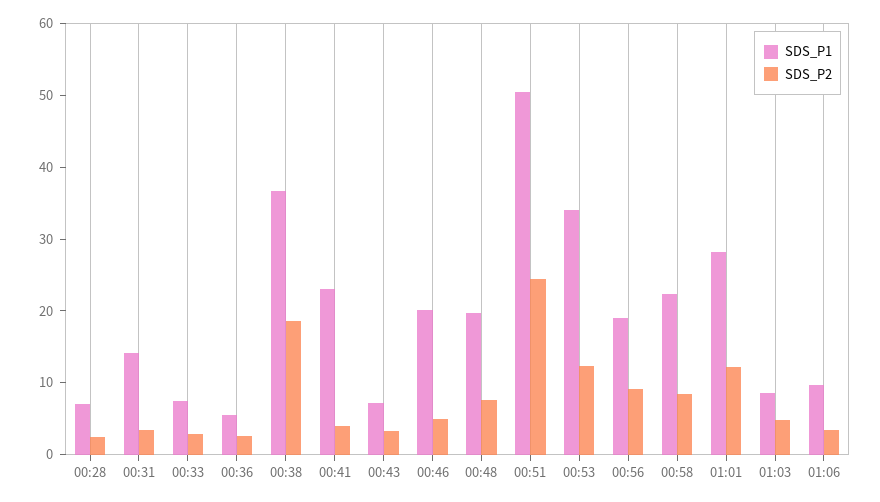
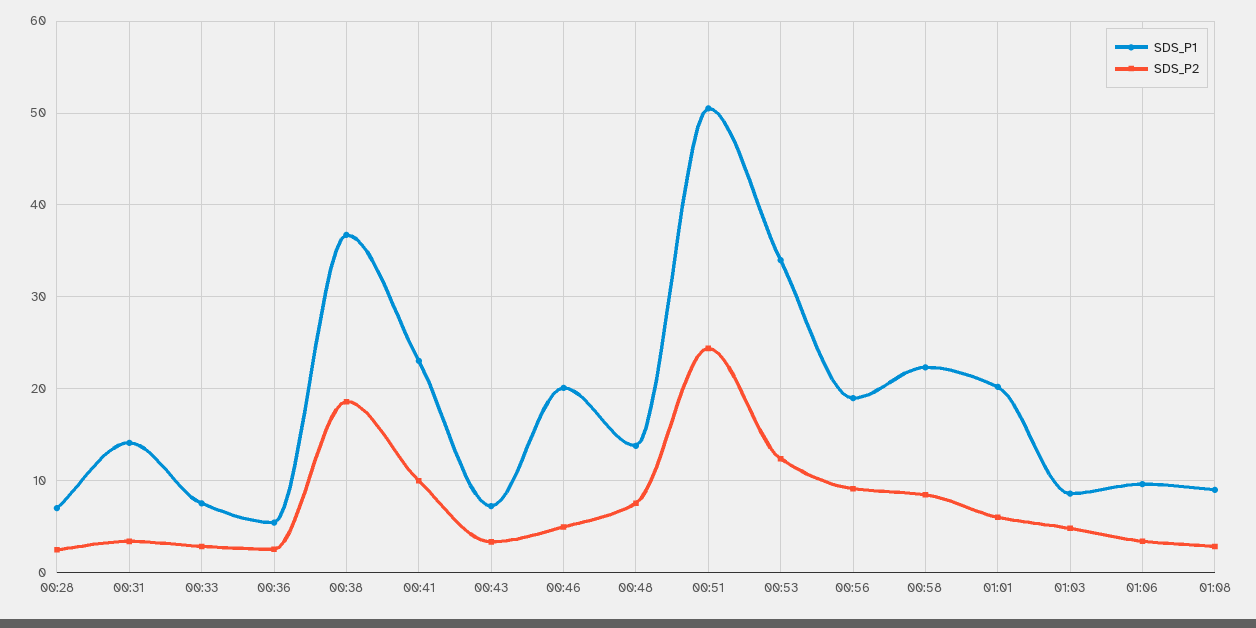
SDS_P2, 00:41: 4 -> 10
SDS_P1, 00:48: 20 -> 14
SDS_P1, 01:01: 28 -> 20
SDS_P2, 01:01: 12 -> 6
SDS_P1, 01:08: none -> 9
SDS_P2, 01:08: none -> 3

